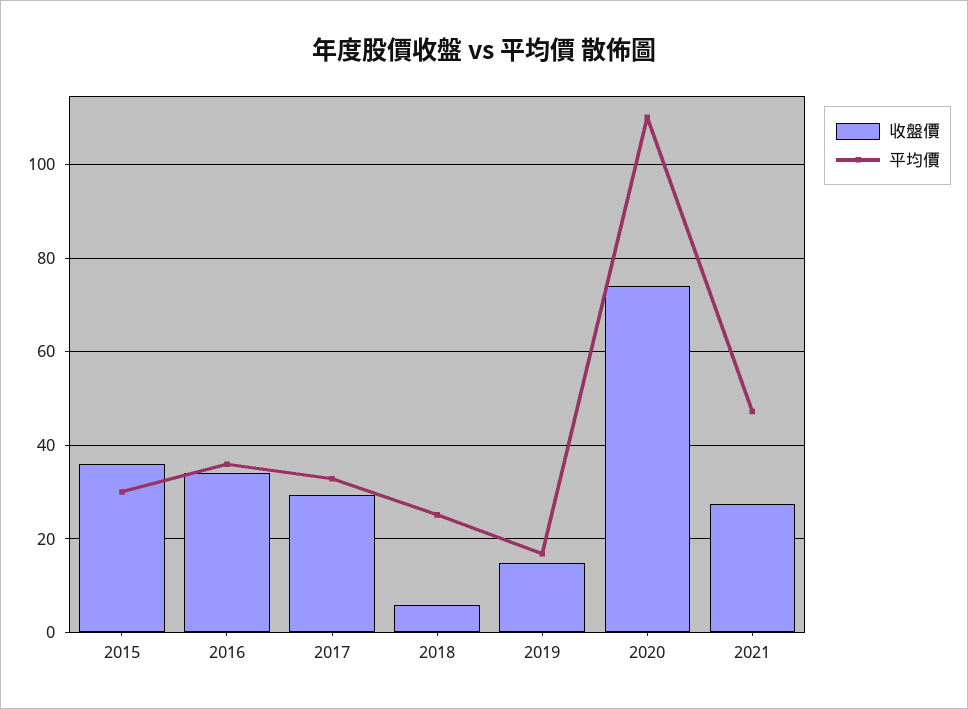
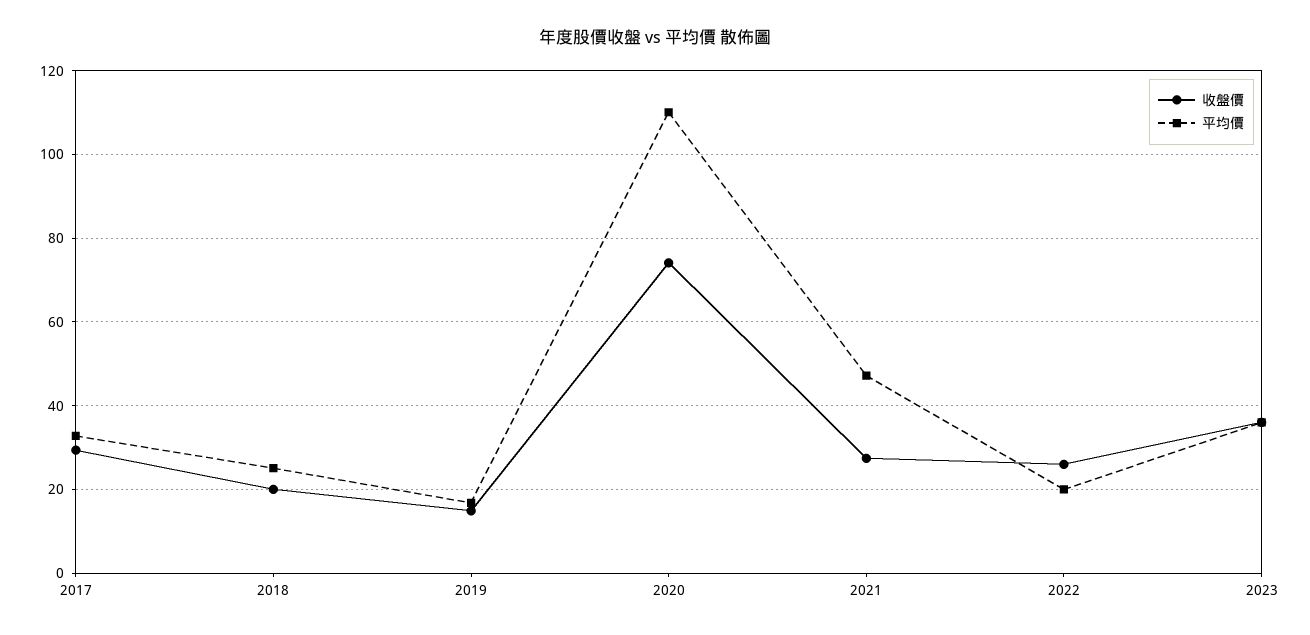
收盤價, 2015: 36 -> none
平均價, 2015: 30 -> none
收盤價, 2016: 34 -> none
平均價, 2016: 36 -> none
收盤價, 2018: 6 -> 20
收盤價, 2022: none -> 26
平均價, 2022: none -> 20
收盤價, 2023: none -> 36
平均價, 2023: none -> 36

